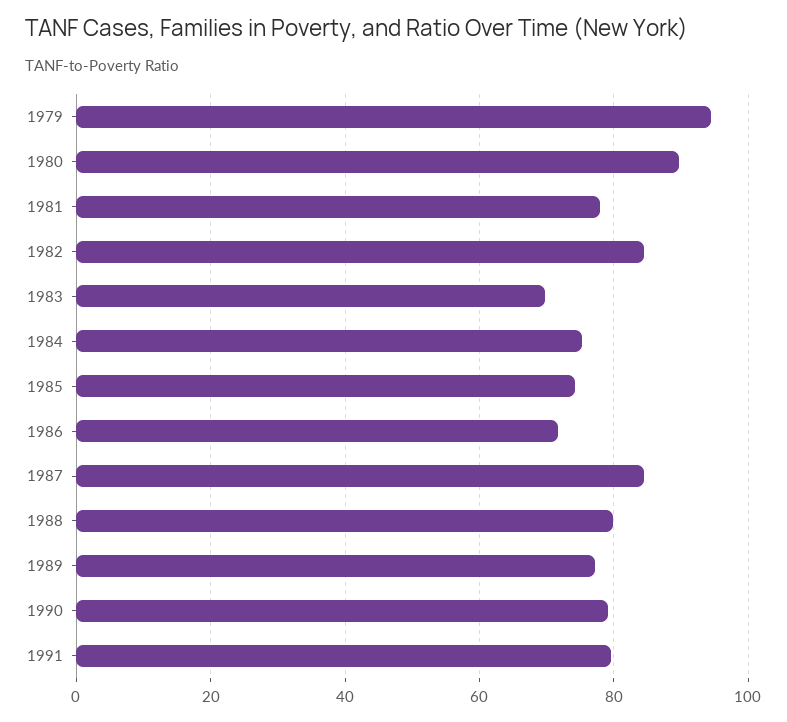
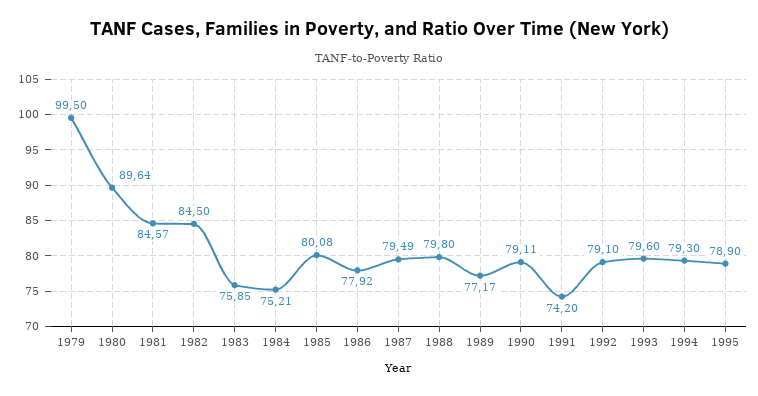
1979: 94 -> 99.5
1981: 78 -> 84.57
1983: 70 -> 75.85
1985: 74 -> 80.08
1986: 72 -> 77.92
1987: 84 -> 79.49
1991: 80 -> 74.2
1992: none -> 79.1
1993: none -> 79.6
1994: none -> 79.3
1995: none -> 78.9

